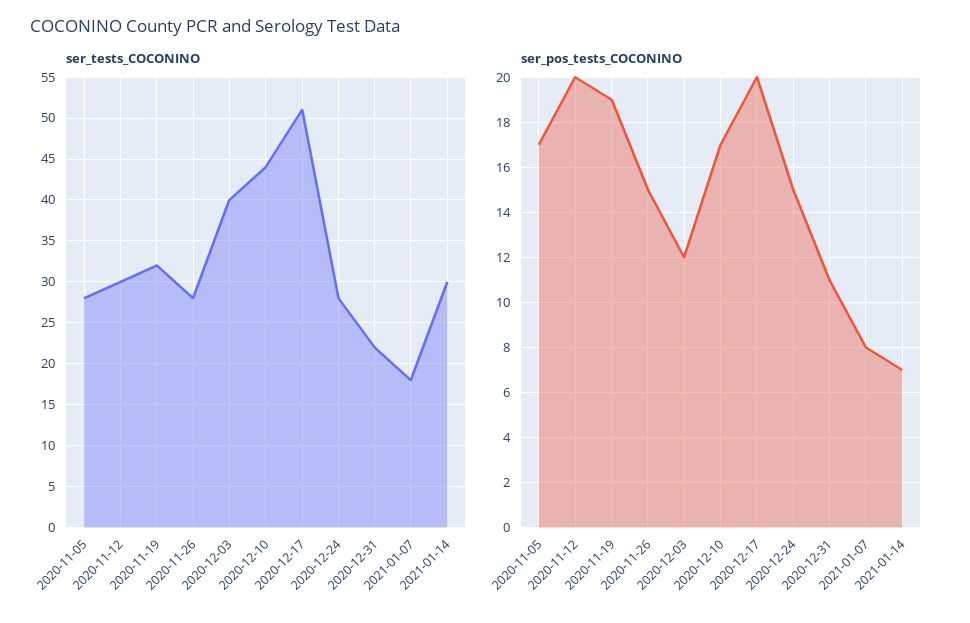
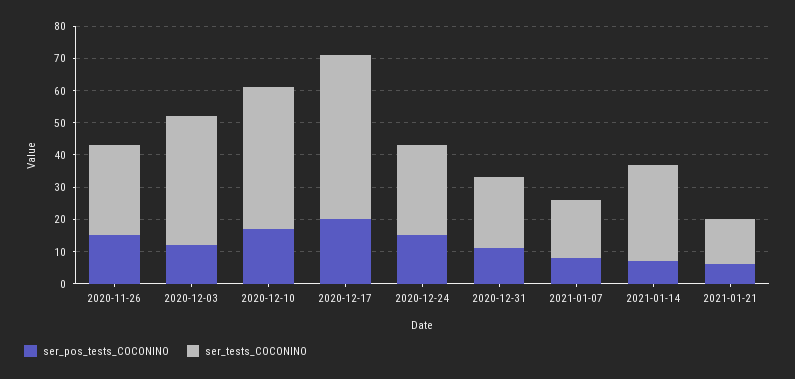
ser_tests_COCONINO, 2020-11-05: 28 -> none
ser_tests_COCONINO, 2020-11-12: 30 -> none
ser_tests_COCONINO, 2020-11-19: 32 -> none
ser_pos_tests_COCONINO, 2020-11-05: 17 -> none
ser_pos_tests_COCONINO, 2020-11-12: 20 -> none
ser_pos_tests_COCONINO, 2020-11-19: 19 -> none
ser_pos_tests_COCONINO, 2021-01-21: none -> 5
ser_tests_COCONINO, 2021-01-21: none -> 15

